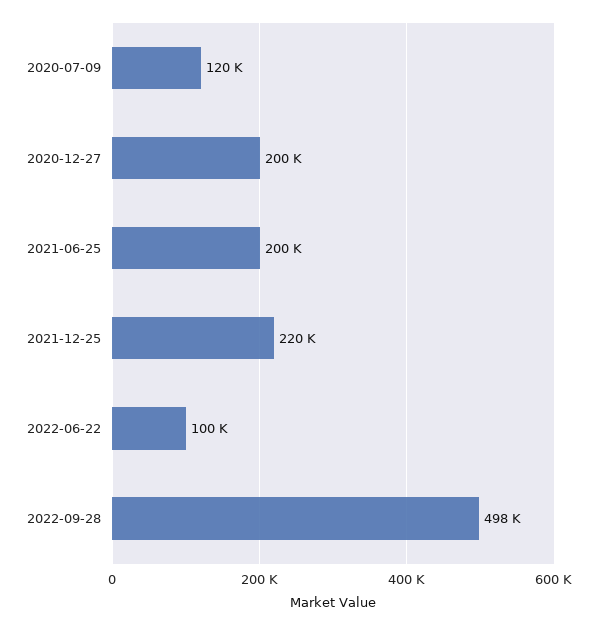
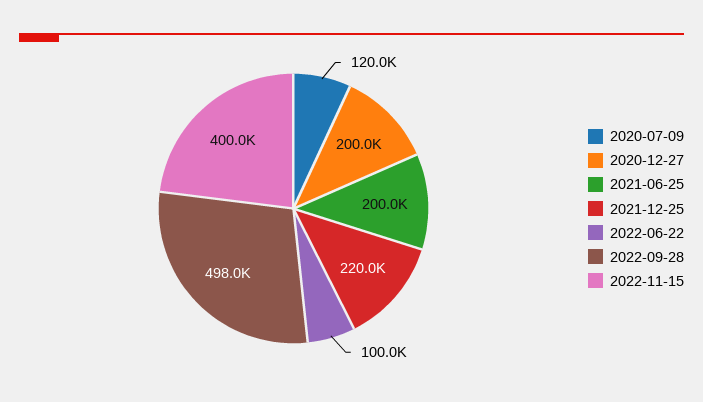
2022-11-15: none -> 400000

